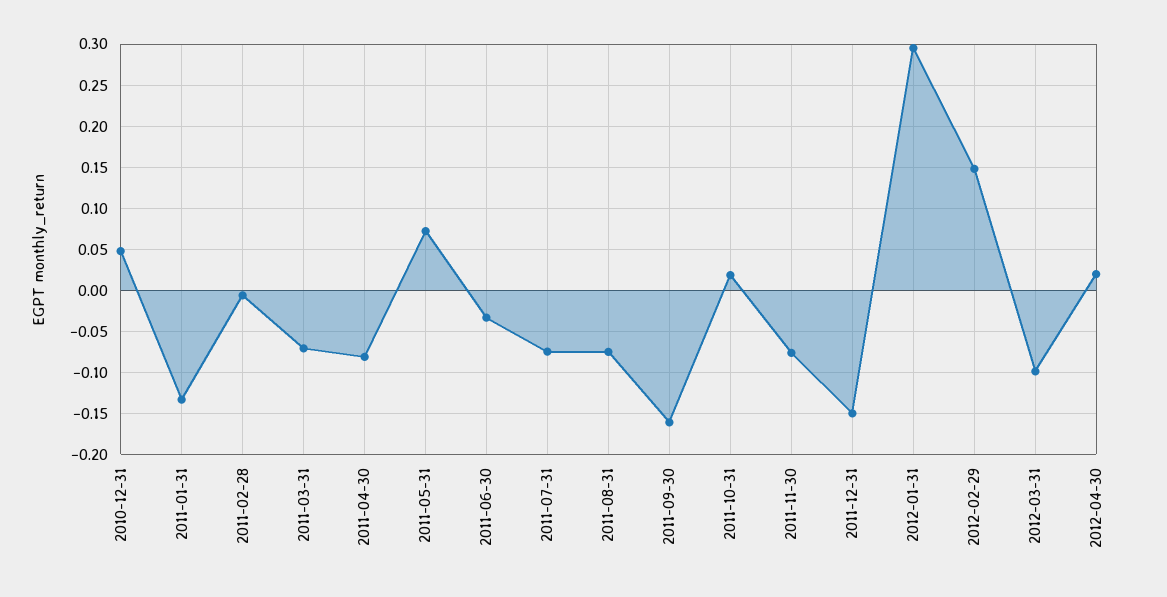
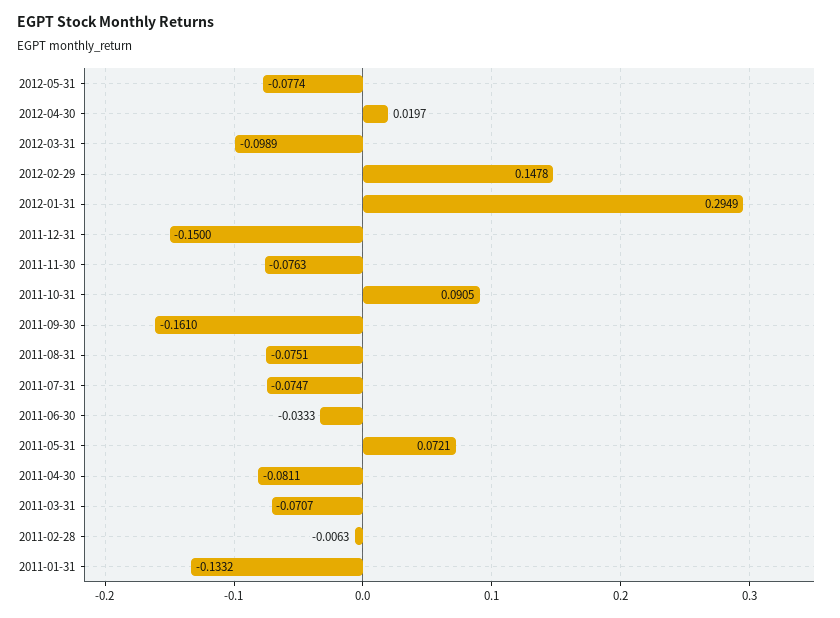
2010-12-31: 0.05 -> none
2011-10-31: 0.02 -> 0.0905
2012-05-31: none -> -0.0774

